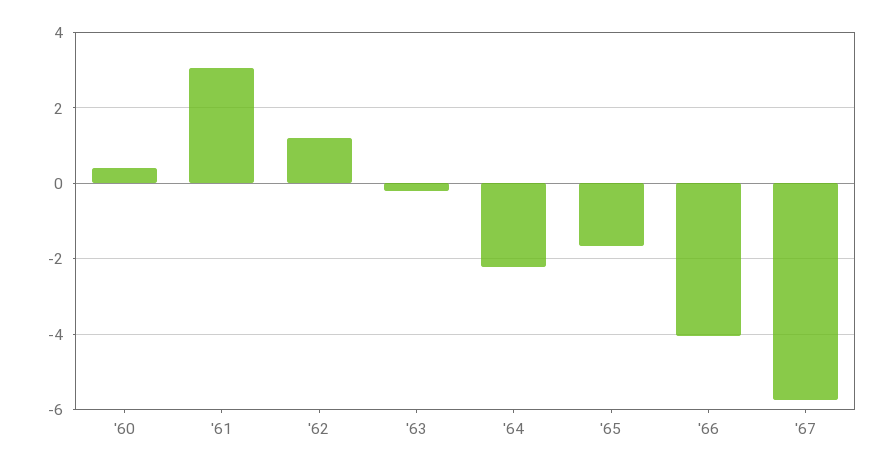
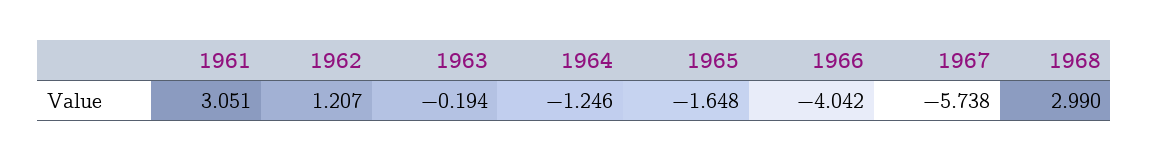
'60: 0.4 -> none
'64: -2.2 -> -1.246
1968: none -> 2.99

